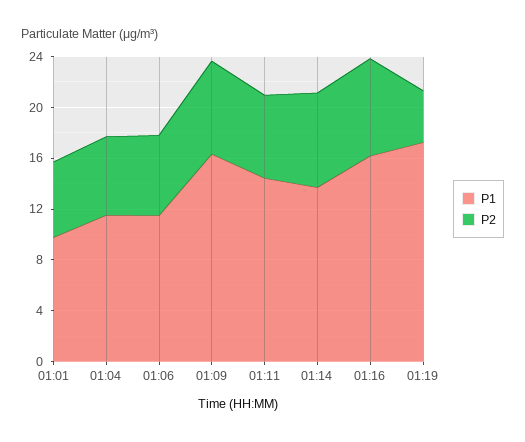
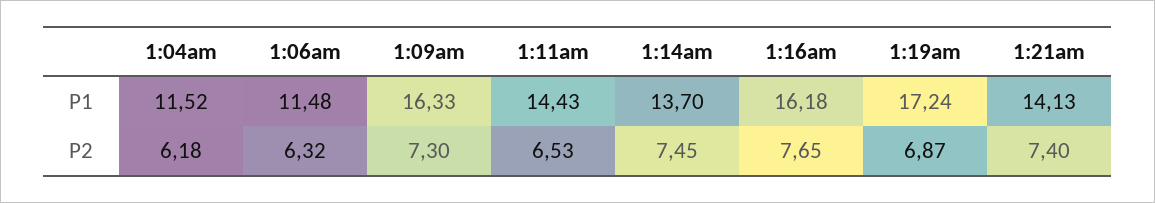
P1, 01:01: 10 -> none
P2, 01:01: 6 -> none
P2, 01:19: 4 -> 6.87
P1, 1:21am: none -> 14.13
P2, 1:21am: none -> 7.4

